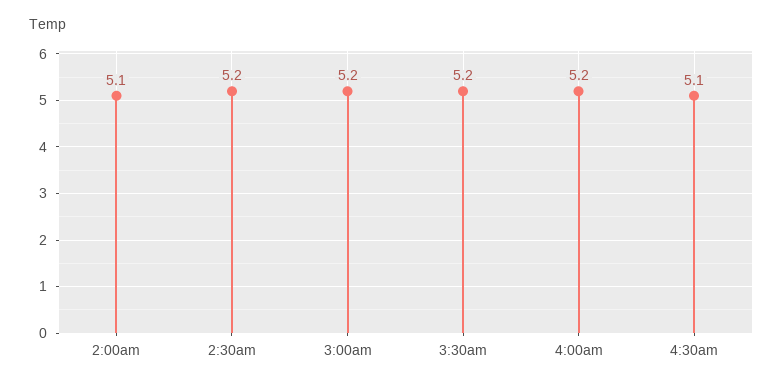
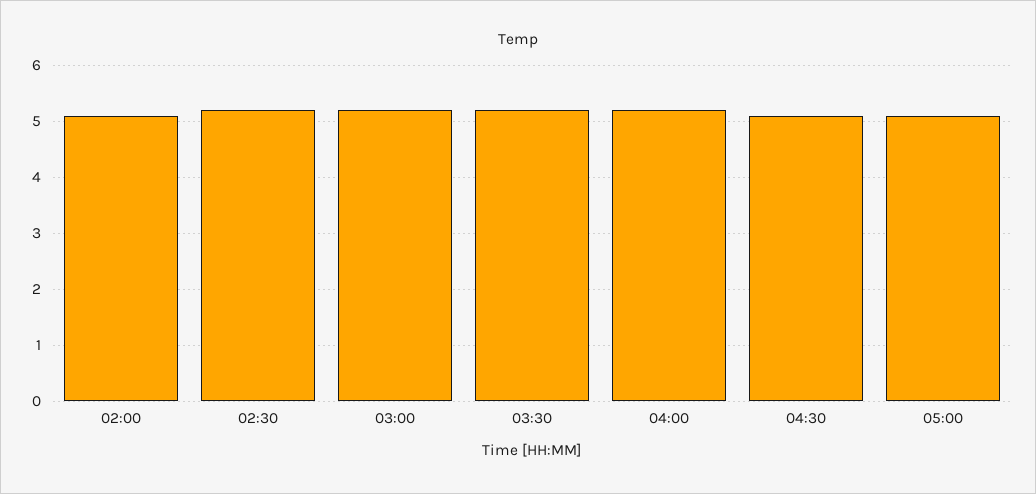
05:00: none -> 5

